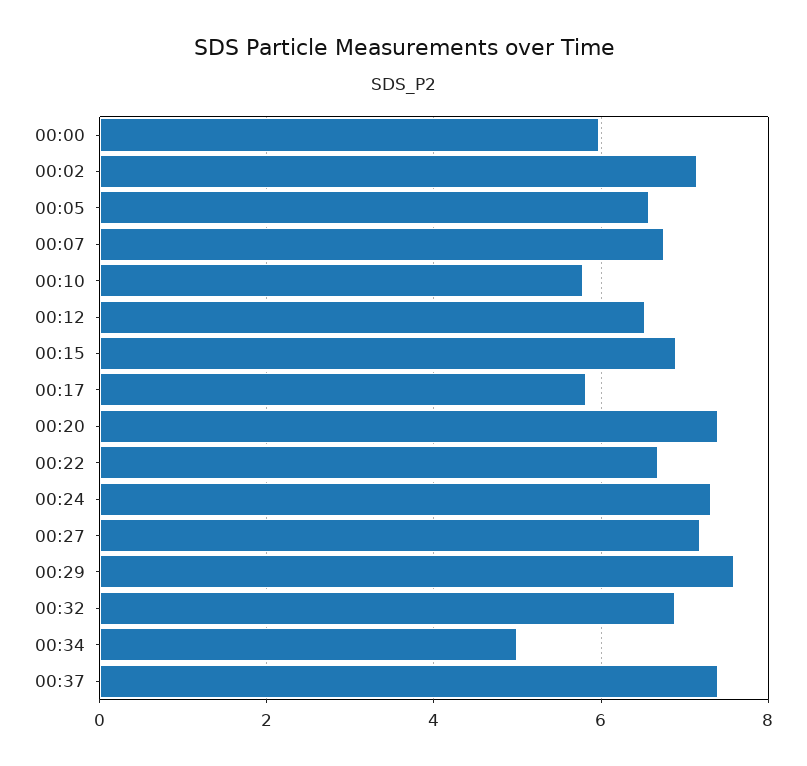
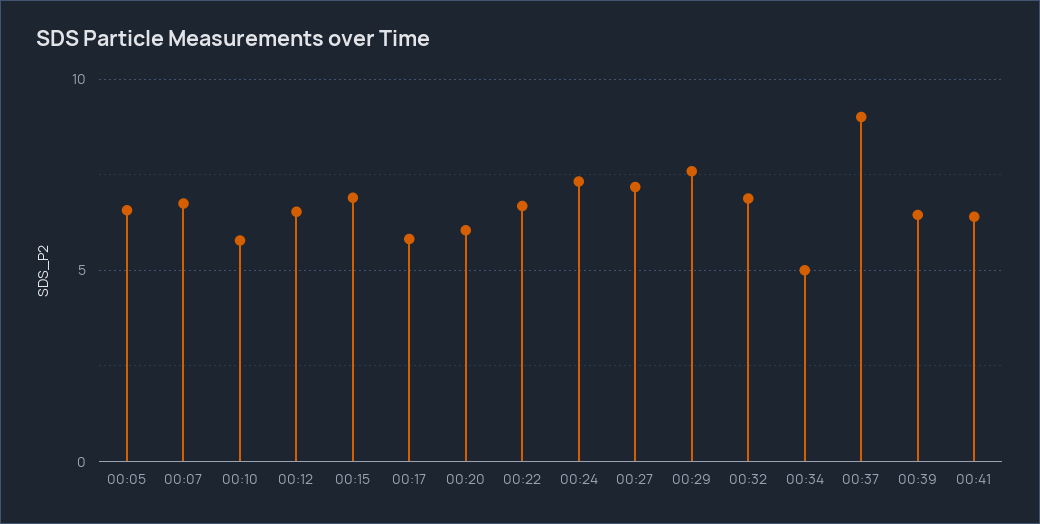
00:00: 6 -> none
00:02: 7.2 -> none
00:20: 7.4 -> 6
00:37: 7.4 -> 9
00:39: none -> 6.5
00:41: none -> 6.5

